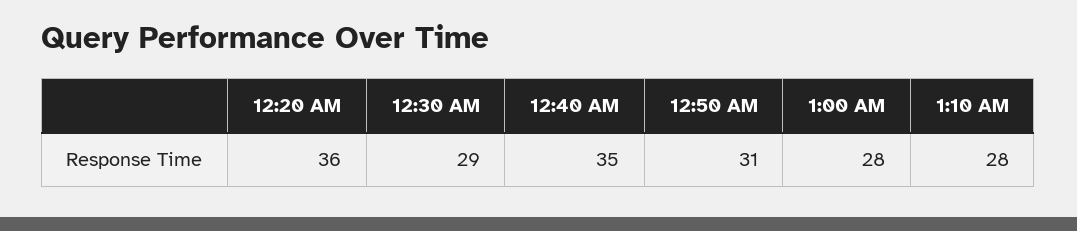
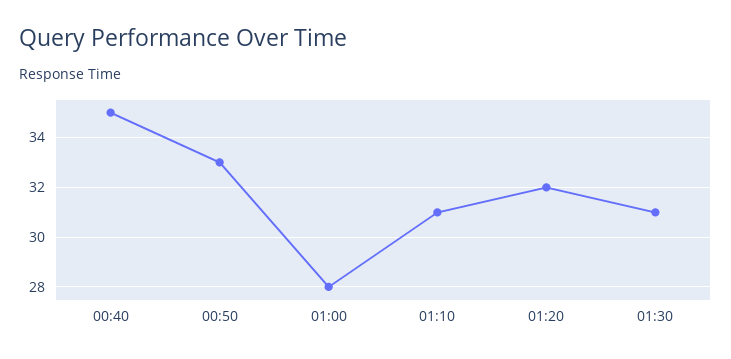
12:20 AM: 36 -> none
12:30 AM: 29 -> none
12:50 AM: 31 -> 33
1:10 AM: 28 -> 31
01:20: none -> 32
01:30: none -> 31

